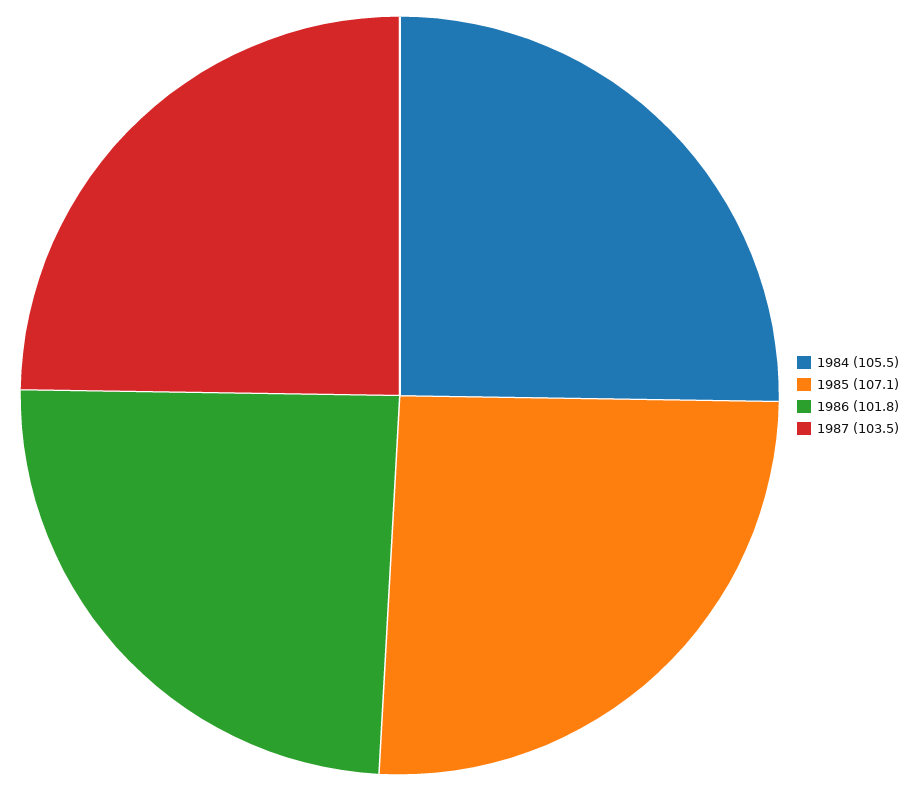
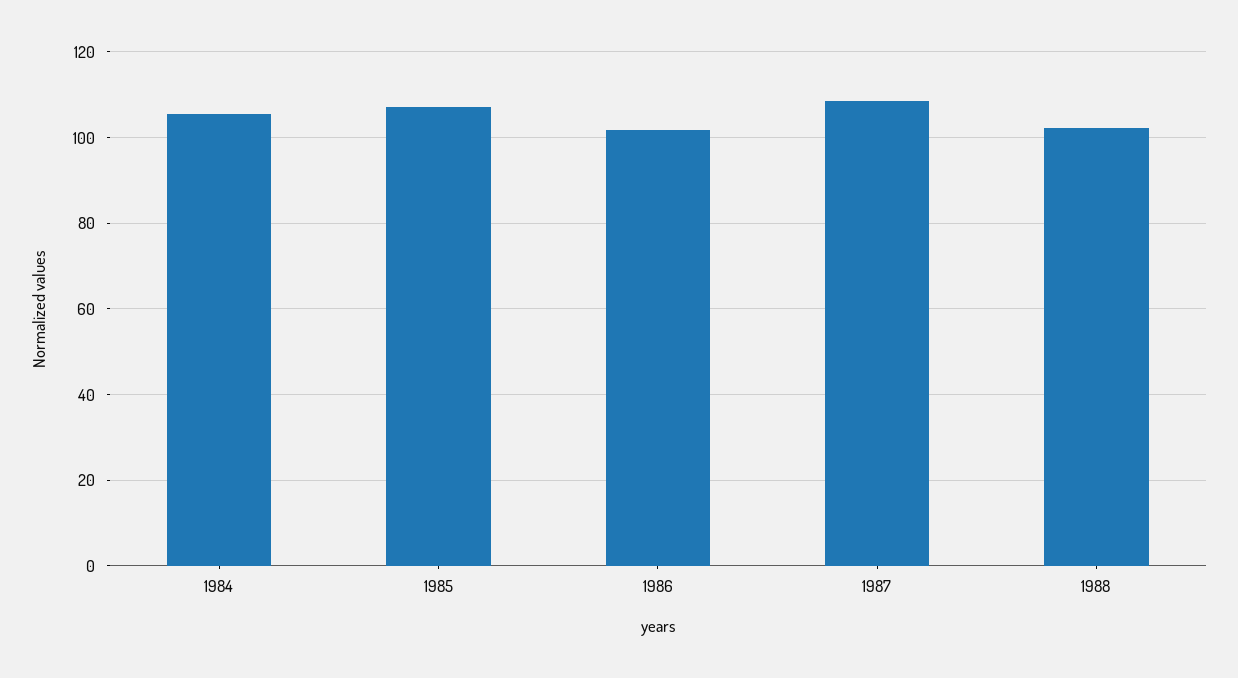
1987: 103.5 -> 108
1988: none -> 102

